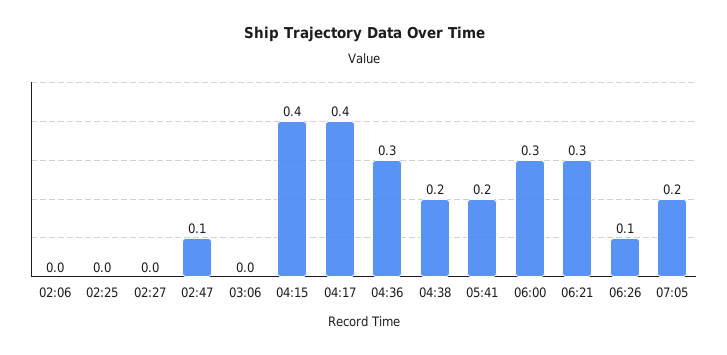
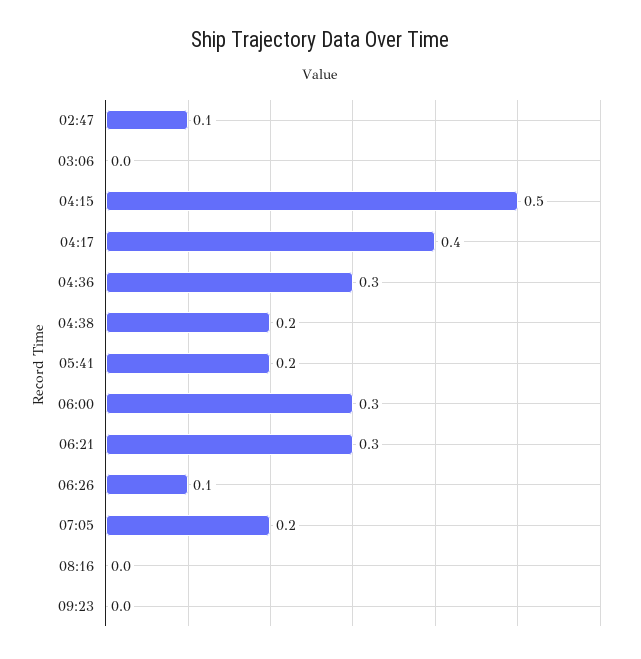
02:06: 0 -> none
02:25: 0 -> none
02:27: 0 -> none
04:15: 0.4 -> 0.5
08:16: none -> 0
09:23: none -> 0

